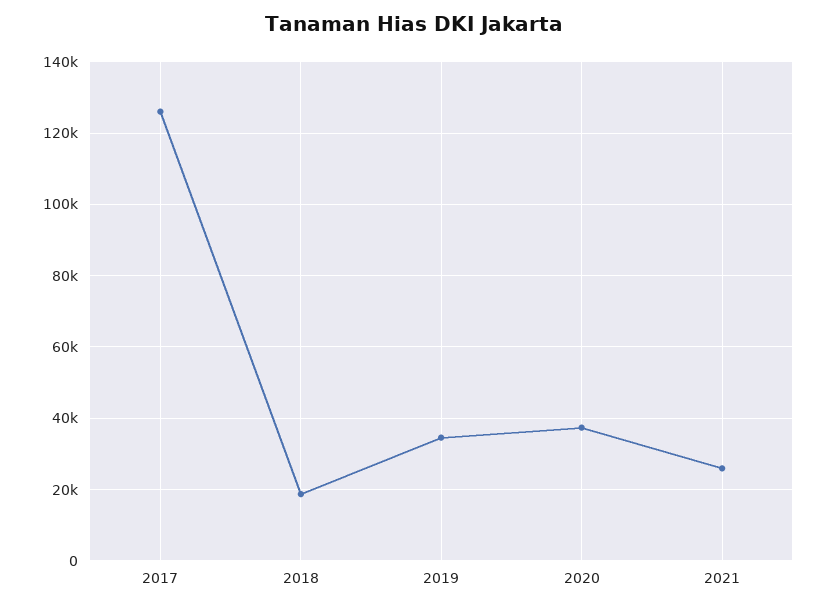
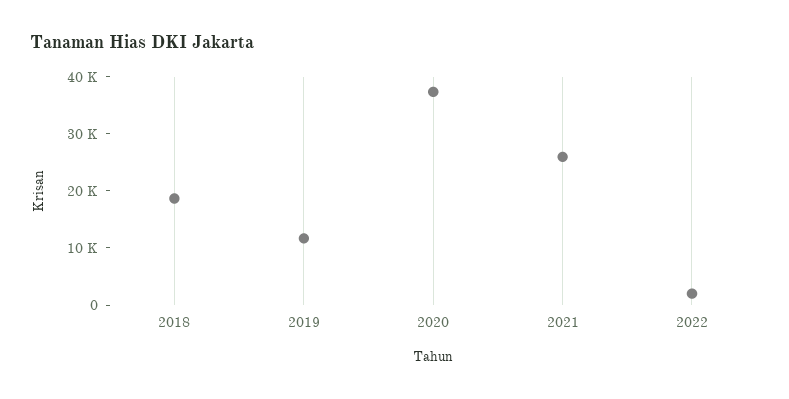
2017: 126000 -> none
2019: 34000 -> 12000
2022: none -> 2000

